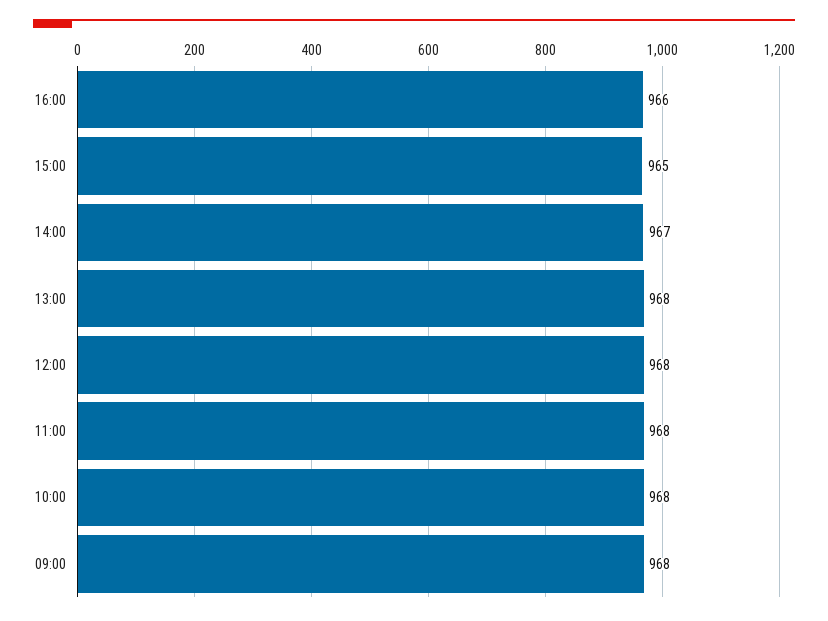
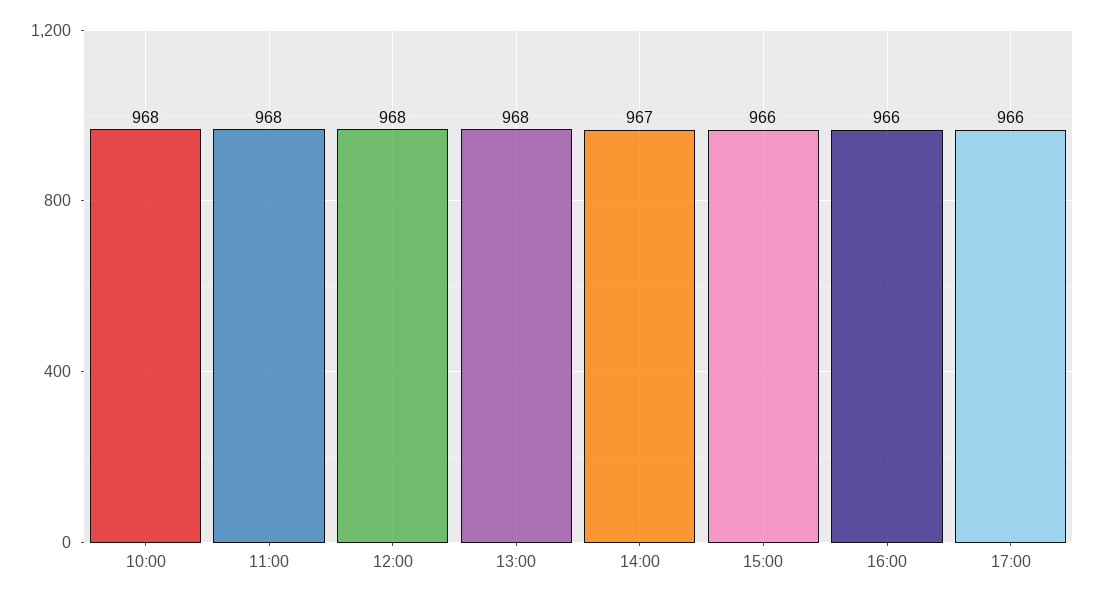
15:00: 965 -> 966
09:00: 968 -> none
17:00: none -> 966

